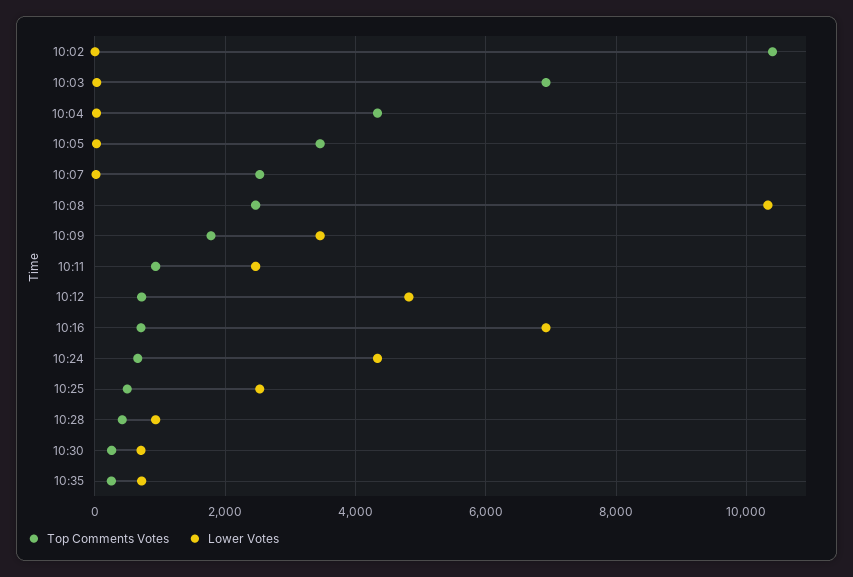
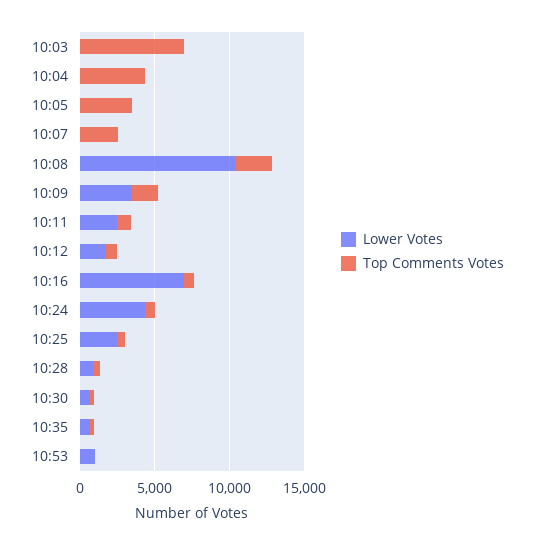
Top Comments Votes, 10:02: 10400 -> none
Lower Votes, 10:02: 0 -> none
Lower Votes, 10:12: 4800 -> 2000
Lower Votes, 10:53: none -> 1000
Top Comments Votes, 10:53: none -> 0

